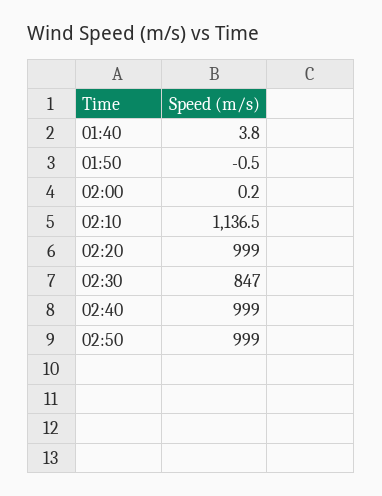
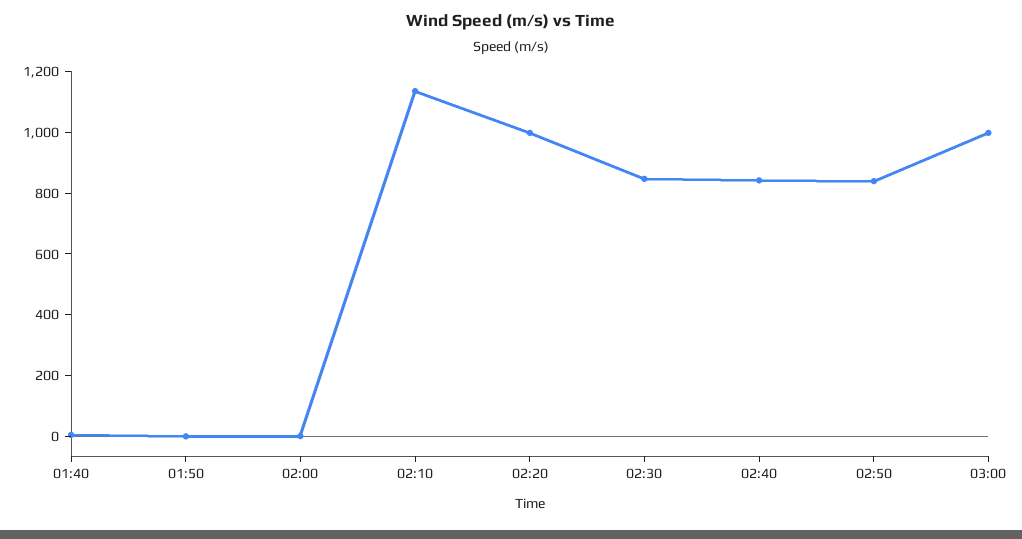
02:40: 999 -> 850
02:50: 999 -> 850
03:00: none -> 1000

